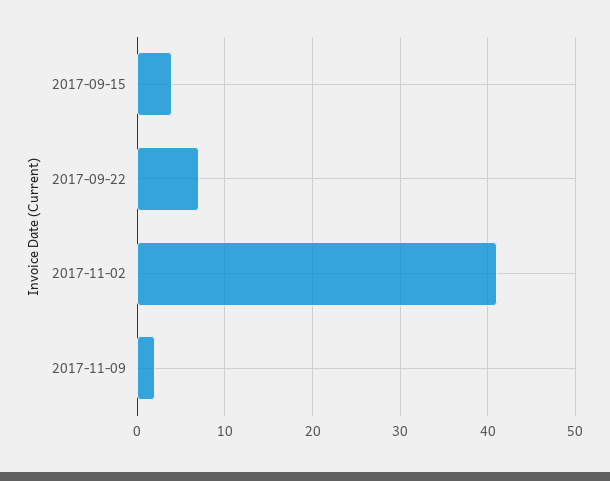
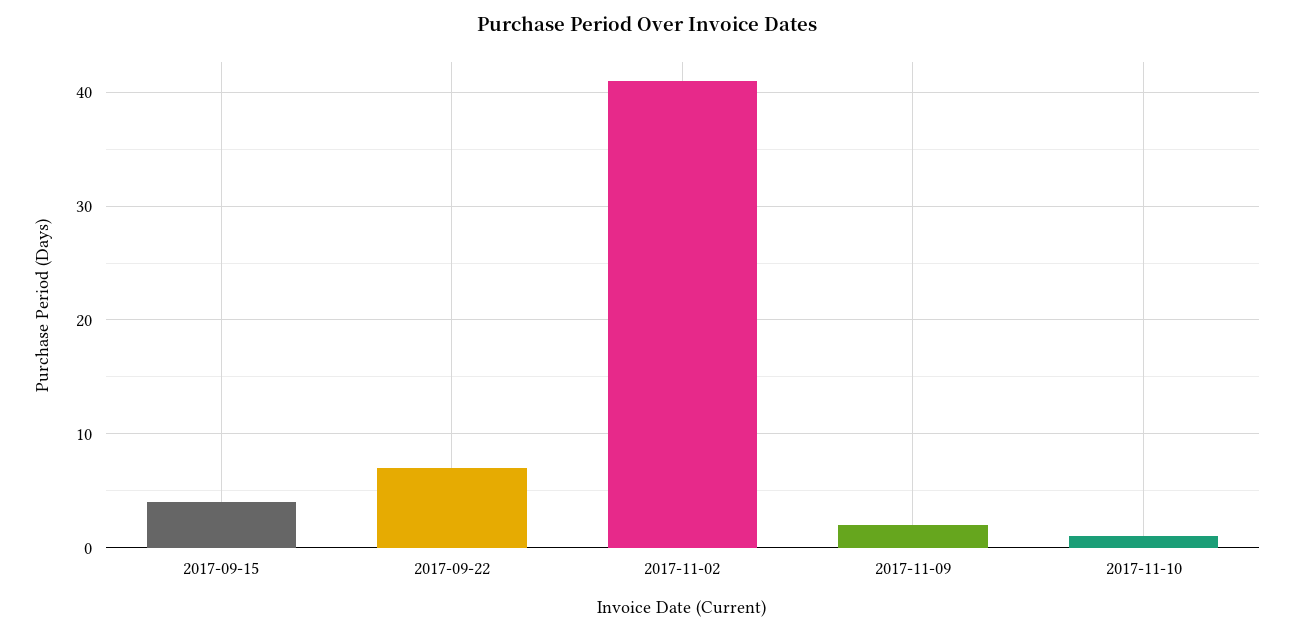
2017-11-10: none -> 1

